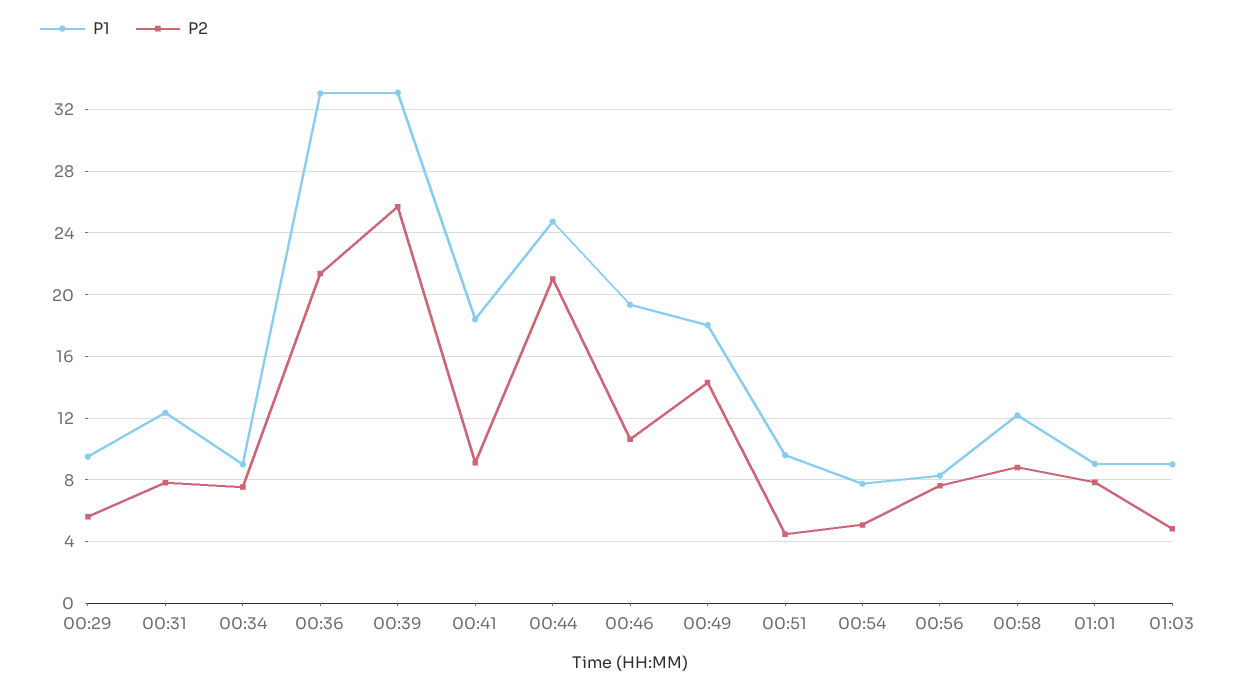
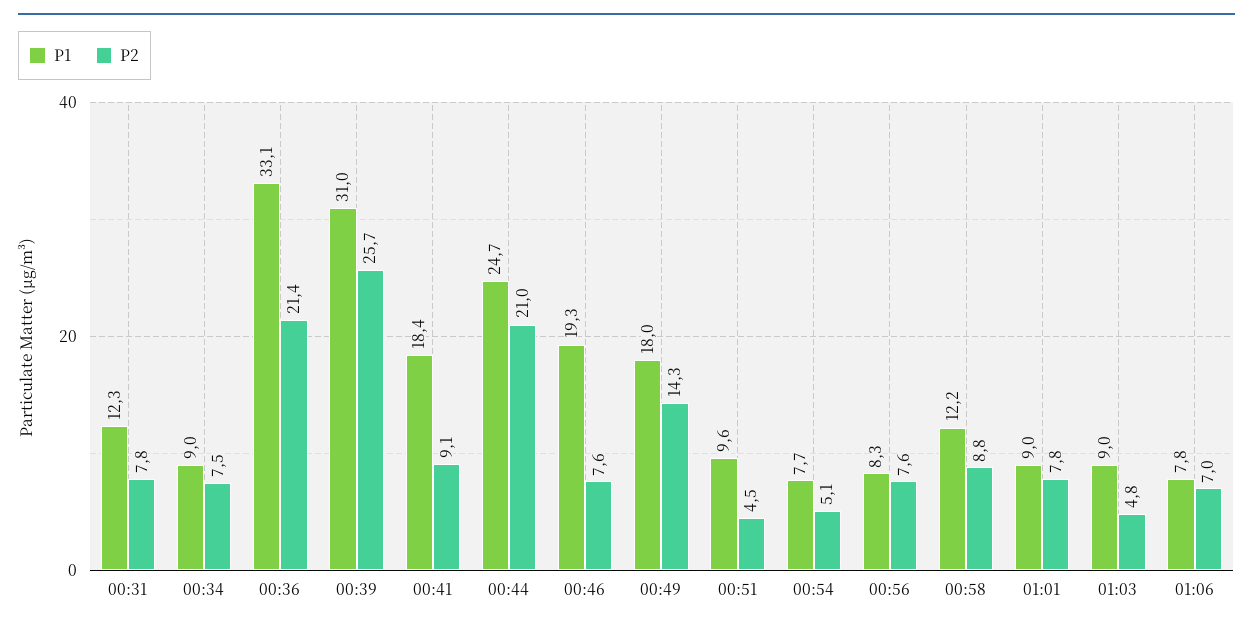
P1, 00:29: 9.5 -> none
P2, 00:29: 5.5 -> none
P1, 00:39: 33 -> 31
P2, 00:46: 10.5 -> 7.6
P1, 01:06: none -> 7.8
P2, 01:06: none -> 7

